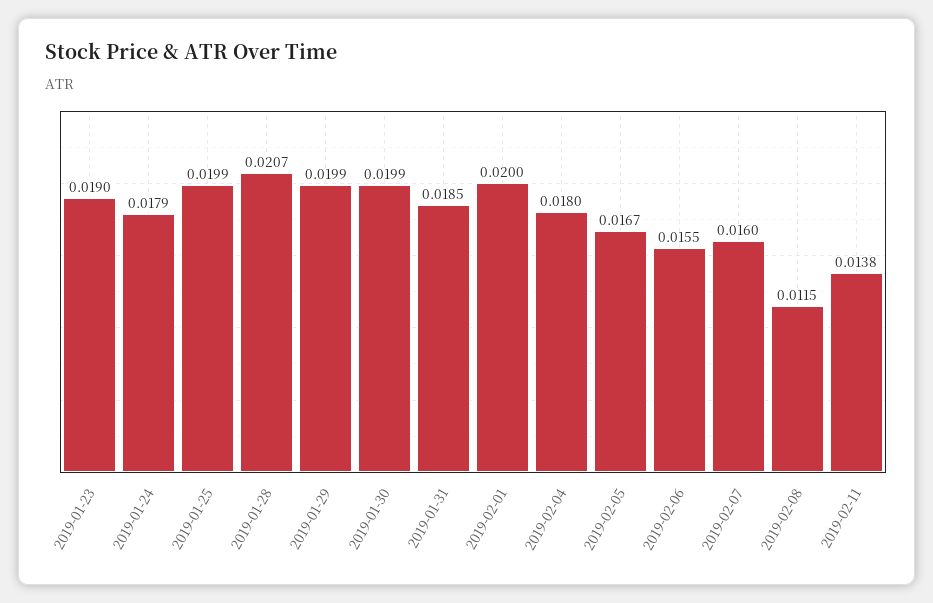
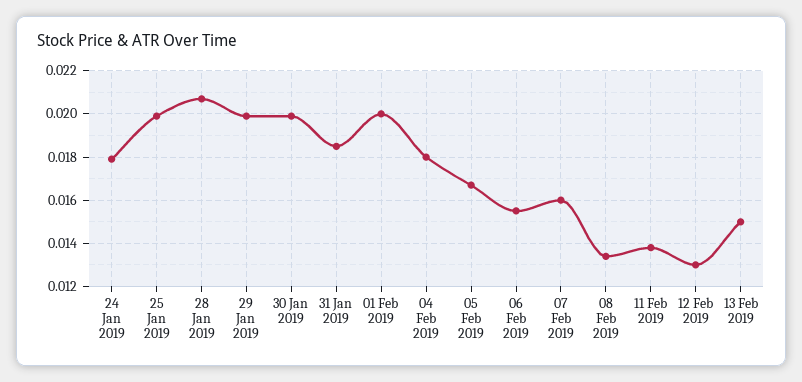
2019-01-23: 0.019 -> none
2019-02-08: 0.0115 -> 0.0135
12 Feb 2019: none -> 0.013
13 Feb 2019: none -> 0.015

